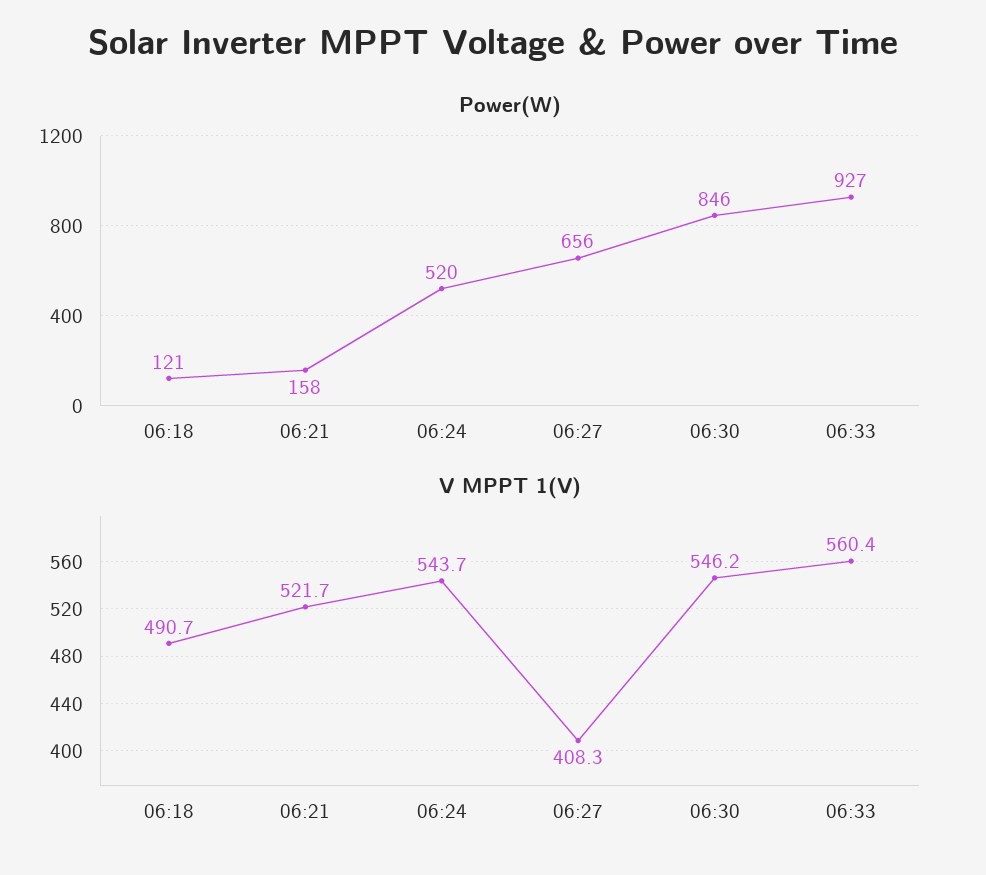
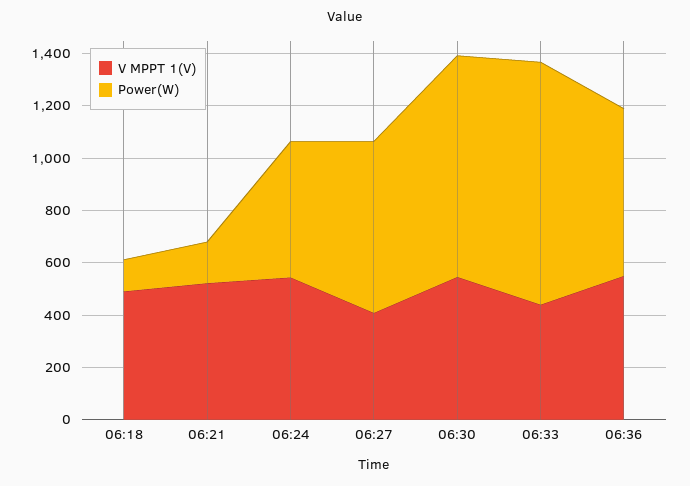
V MPPT 1(V), 06:33: 560.4 -> 450
V MPPT 1(V), 06:36: none -> 550
Power(W), 06:36: none -> 650

